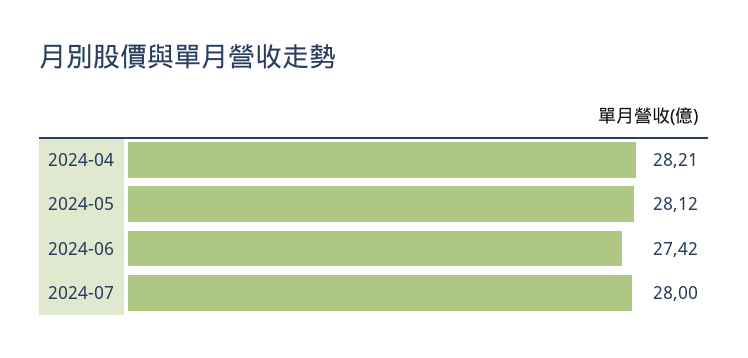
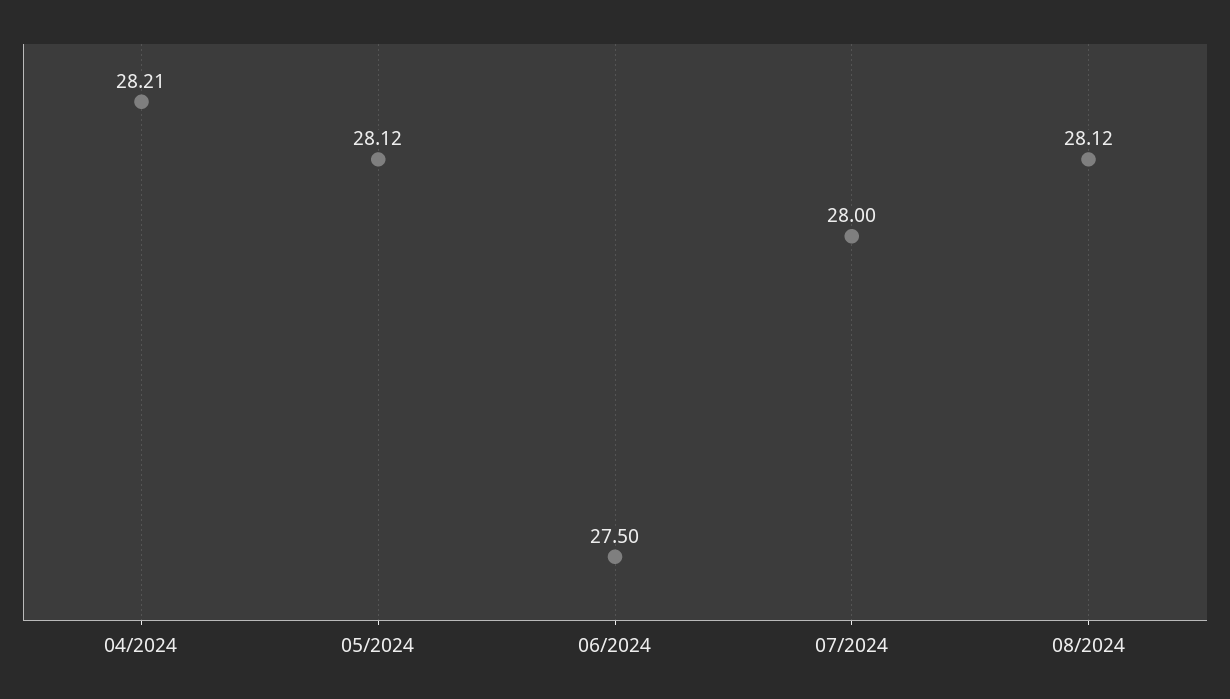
2024-06: 27.42 -> 27.5
08/2024: none -> 28.12

